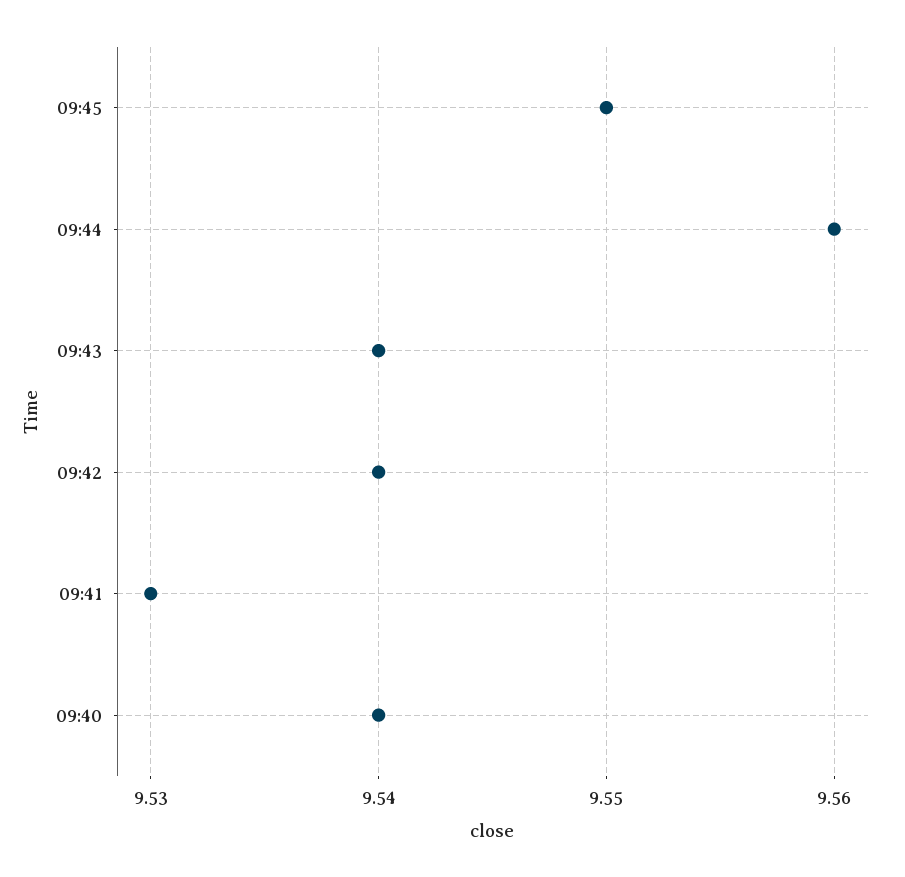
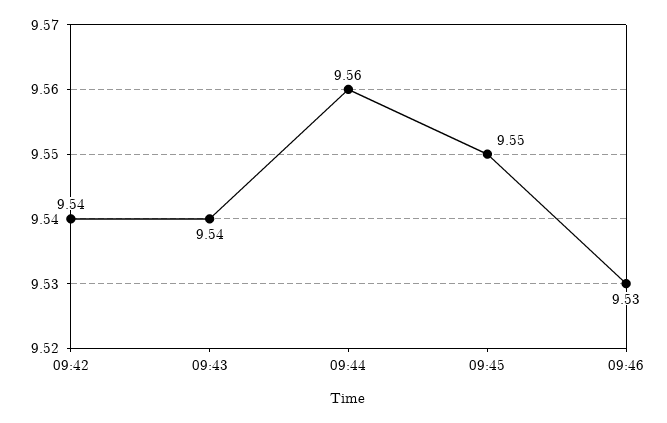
09:41: 9.53 -> none
09:40: 9.54 -> none
09:46: none -> 9.53

